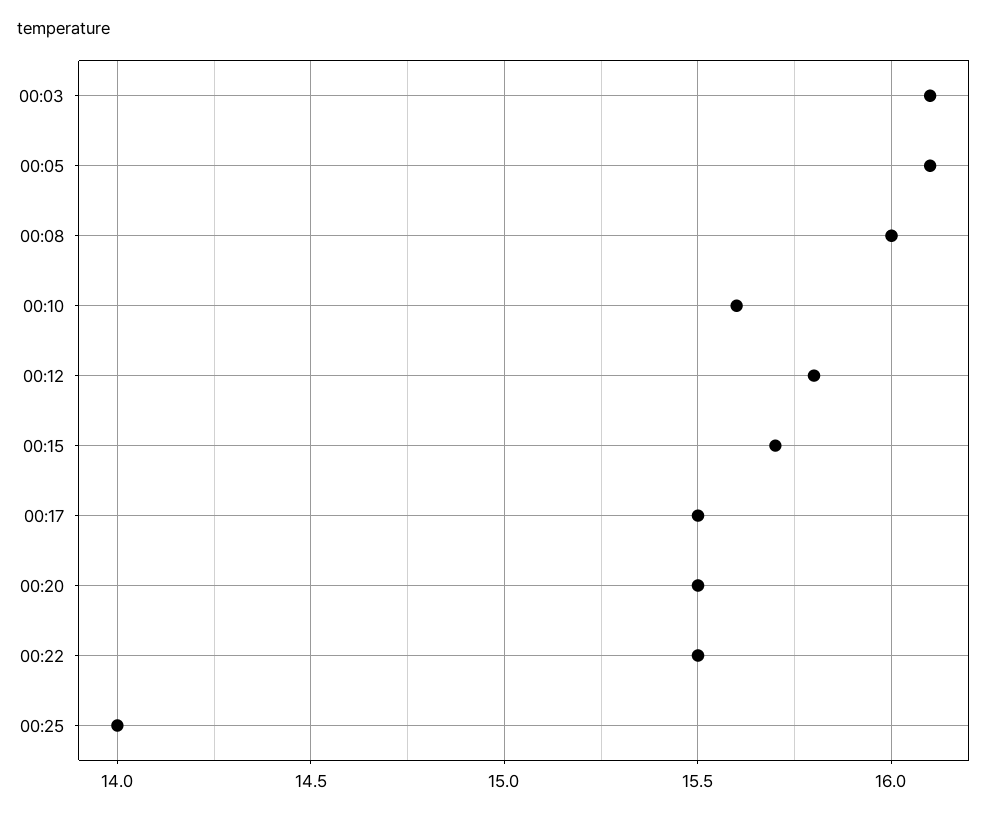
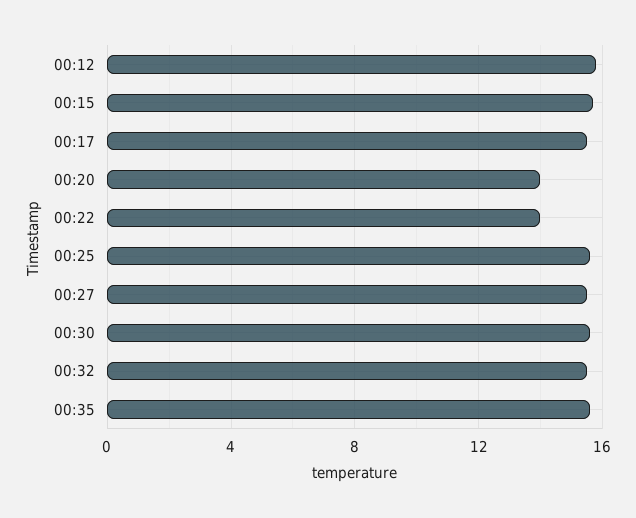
00:03: 16.1 -> none
00:05: 16.1 -> none
00:08: 16 -> none
00:10: 15.6 -> none
00:20: 15.5 -> 14
00:22: 15.5 -> 14
00:25: 14 -> 15.5
00:27: none -> 15.5
00:30: none -> 15.5
00:32: none -> 15.5
00:35: none -> 15.5

